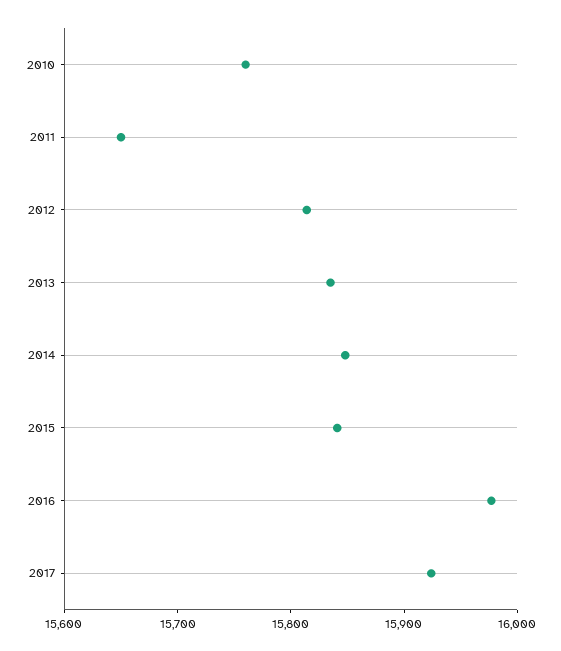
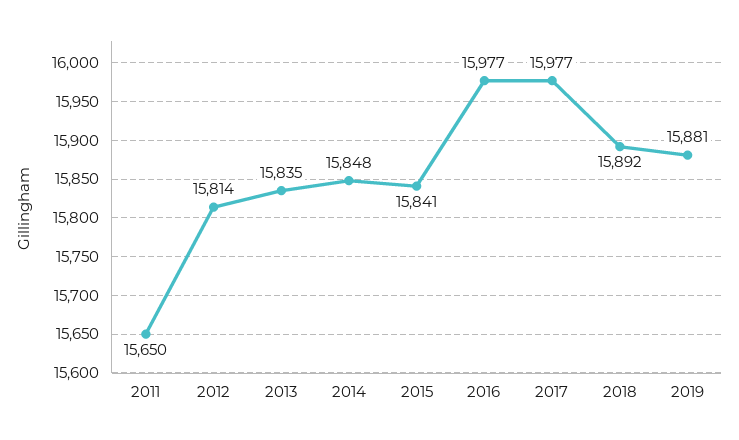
2010: 15760 -> none
2017: 15920 -> 15977
2018: none -> 15892
2019: none -> 15881

